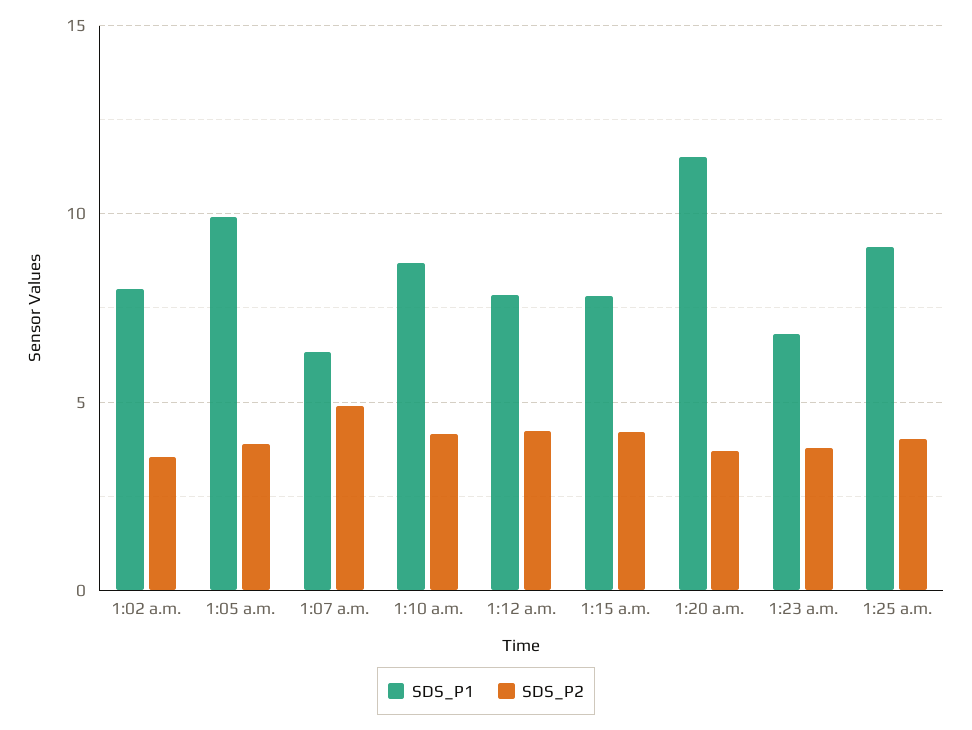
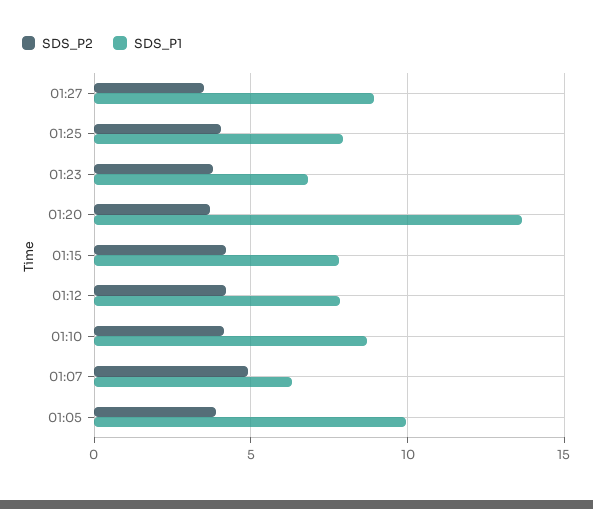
SDS_P1, 1:02 a.m.: 8 -> none
SDS_P2, 1:02 a.m.: 3.5 -> none
SDS_P1, 1:20 a.m.: 11.5 -> 13.5
SDS_P1, 1:25 a.m.: 9 -> 8
SDS_P2, 01:27: none -> 3.5
SDS_P1, 01:27: none -> 9

